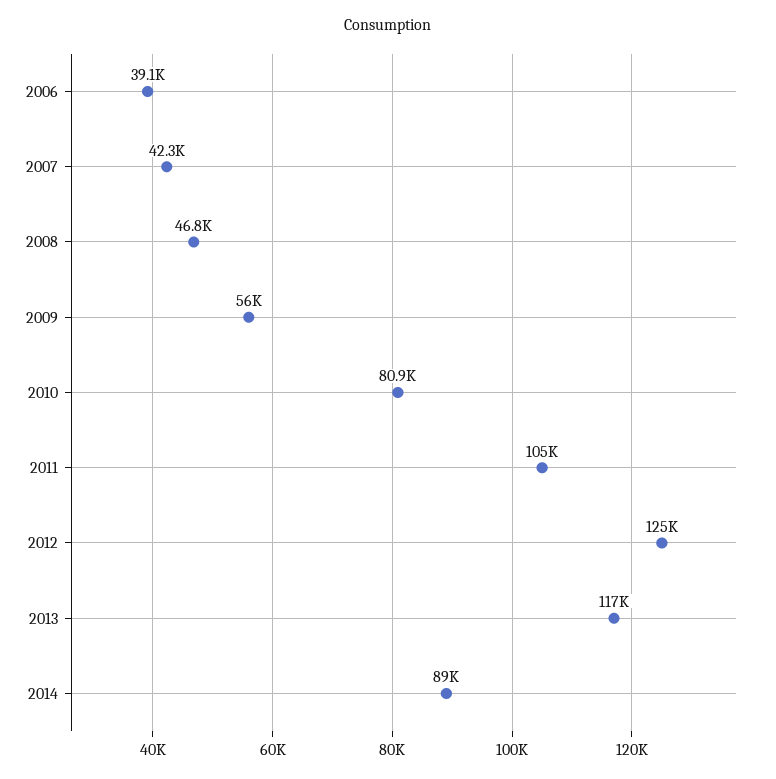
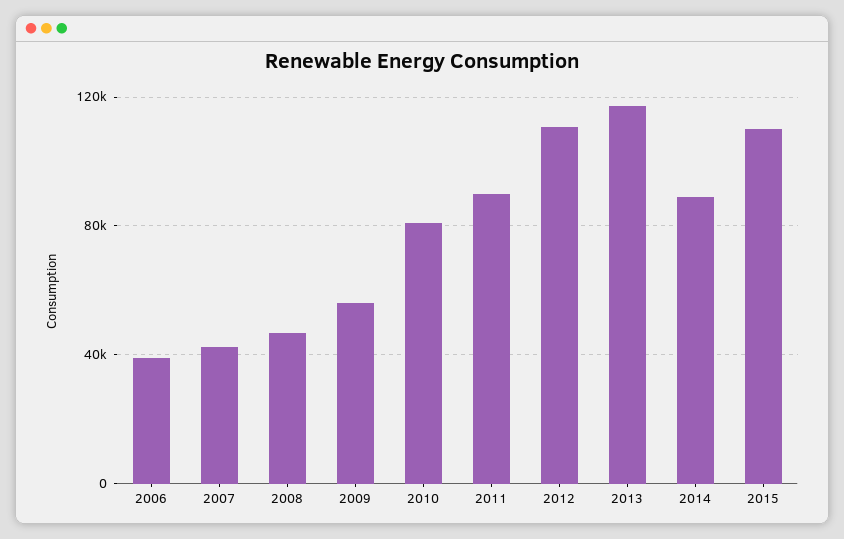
2011: 105000 -> 90000
2012: 125000 -> 110000
2015: none -> 110000

